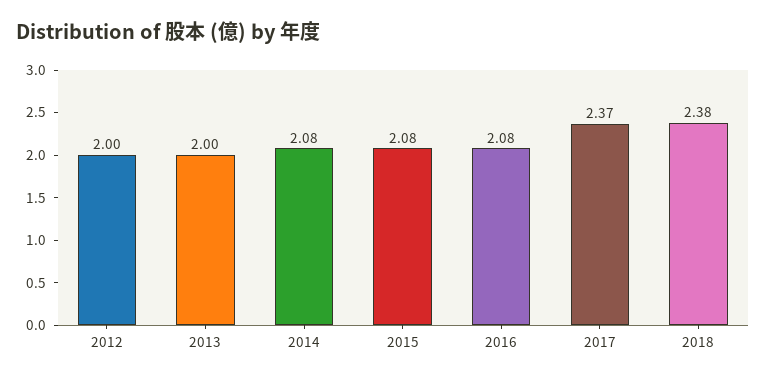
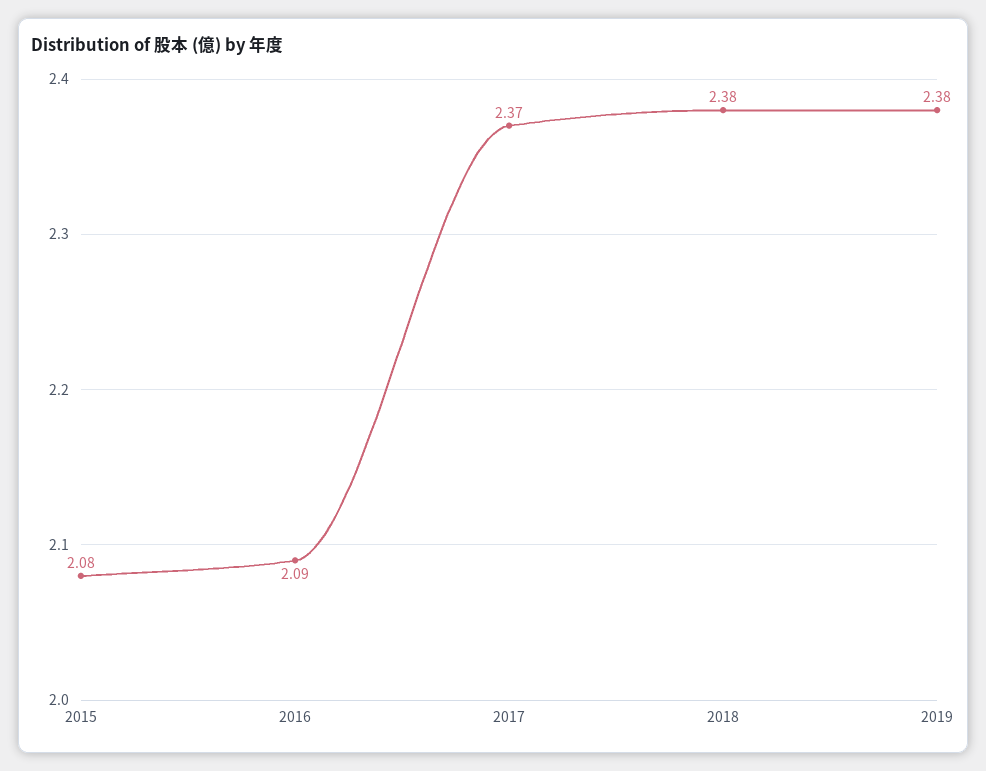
2012: 2 -> none
2013: 2 -> none
2014: 2.08 -> none
2016: 2.08 -> 2.09
2019: none -> 2.38

